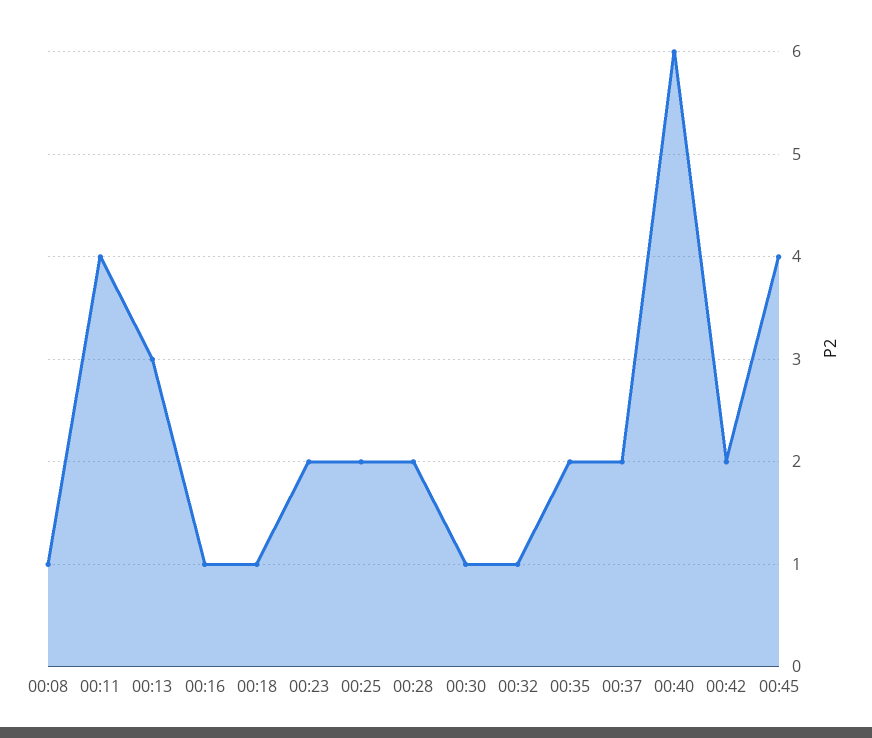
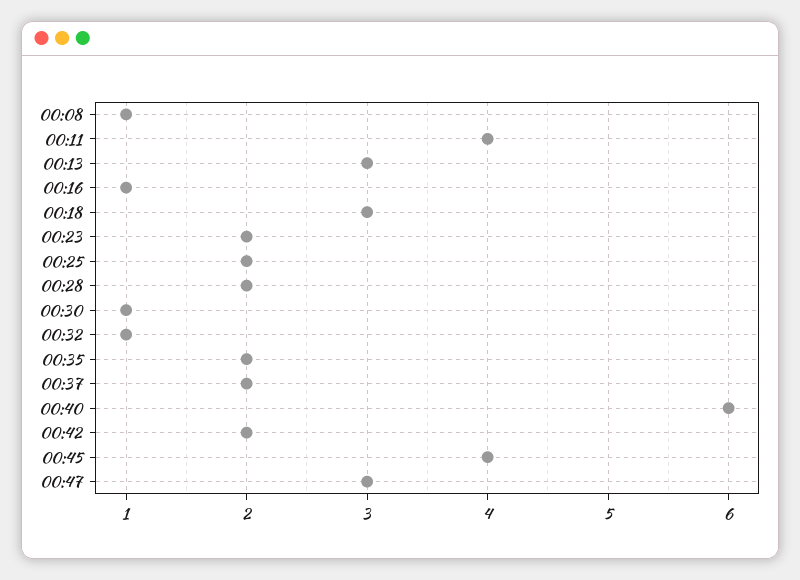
00:18: 1 -> 3
00:47: none -> 3

